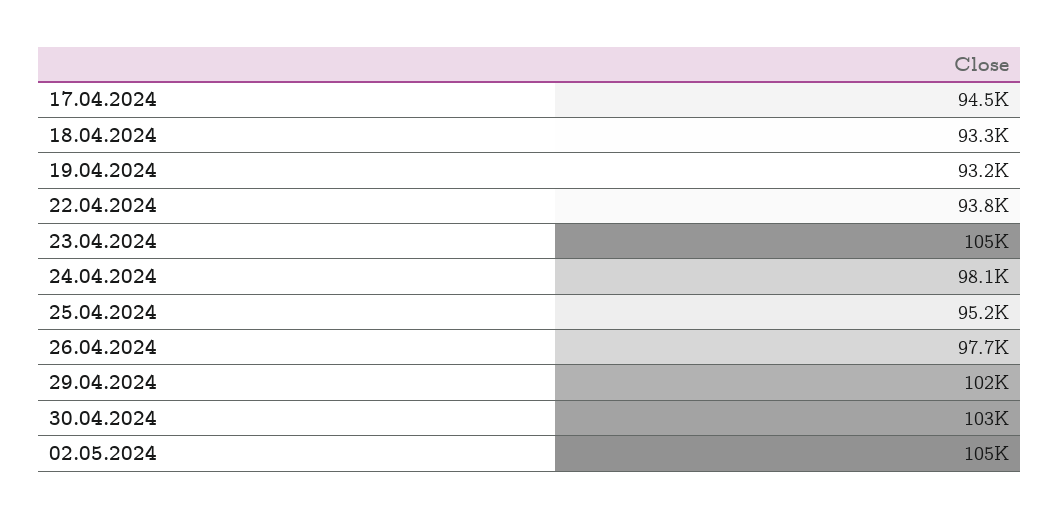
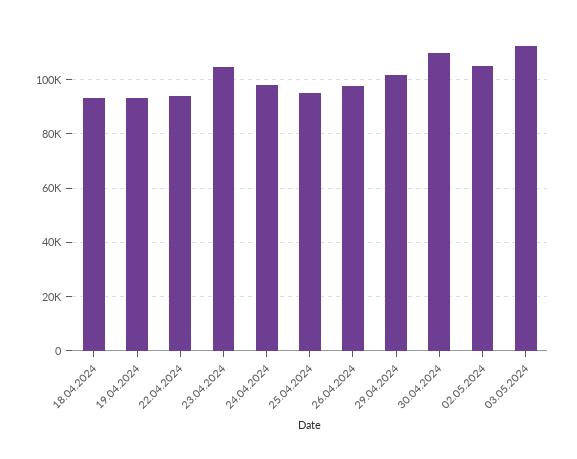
17.04.2024: 94500 -> none
30.04.2024: 103000 -> 110000
03.05.2024: none -> 112500

